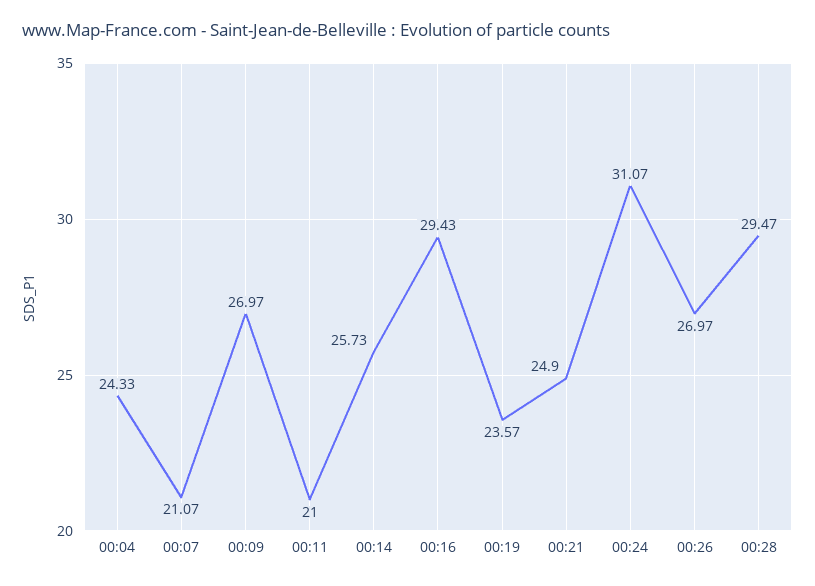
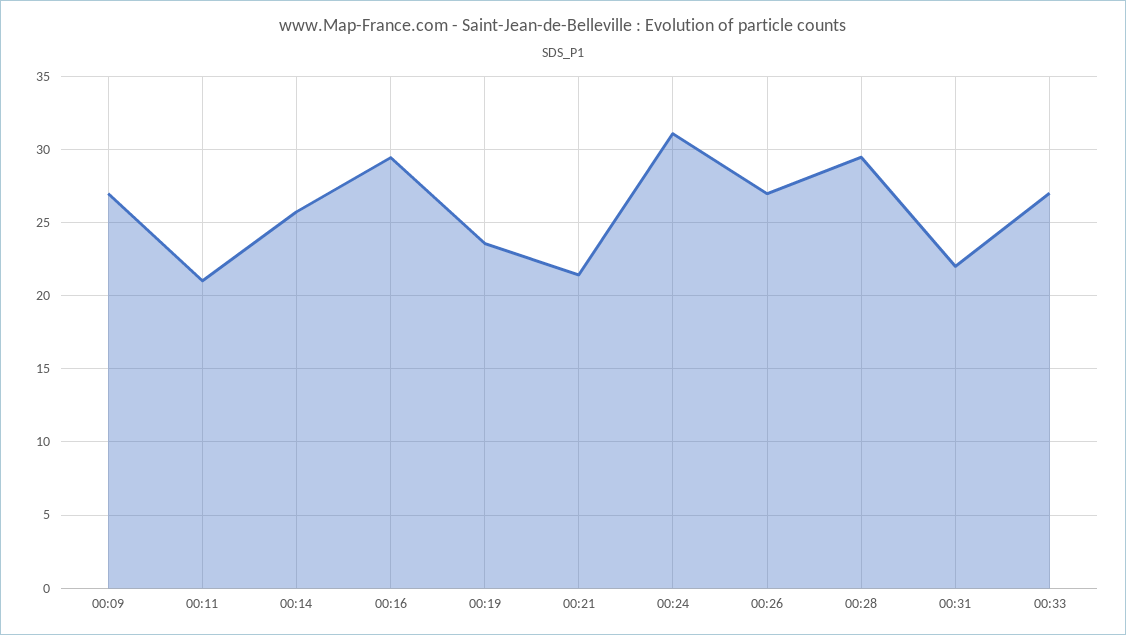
00:04: 24.33 -> none
00:07: 21.07 -> none
00:21: 24.9 -> 21.5
00:31: none -> 22
00:33: none -> 27

